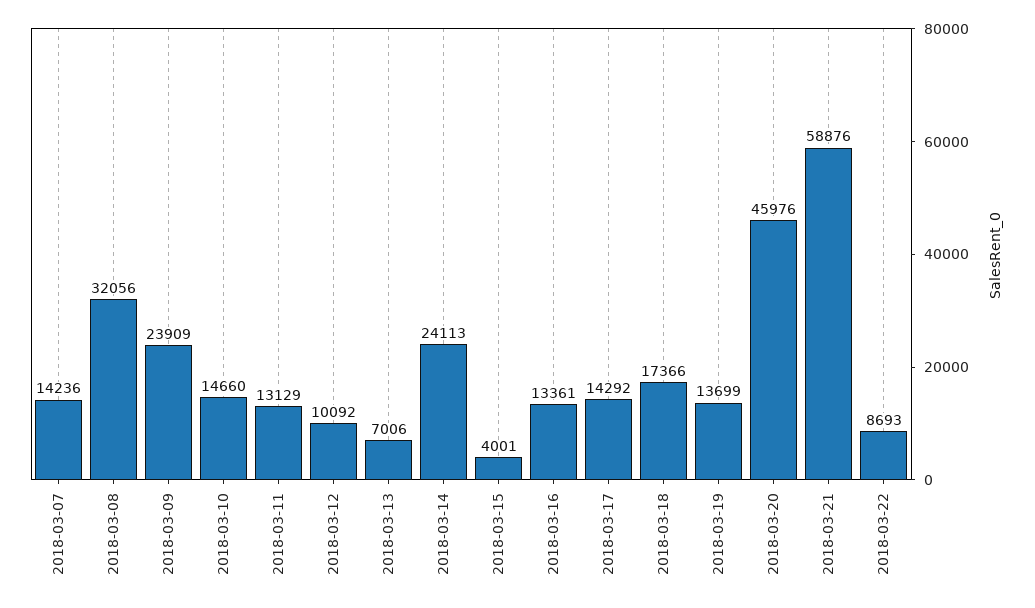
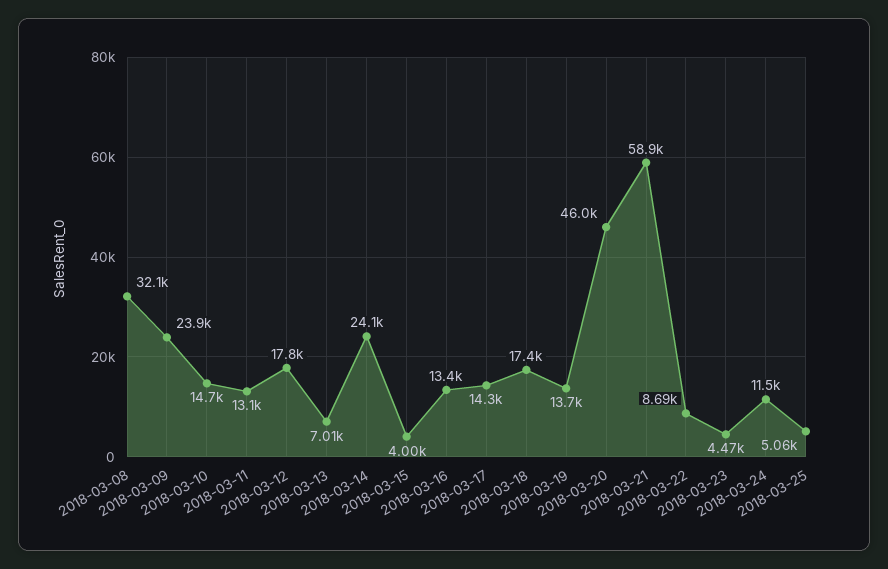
2018-03-07: 14236 -> none
2018-03-12: 10092 -> 17800
2018-03-23: none -> 4470
2018-03-24: none -> 11500
2018-03-25: none -> 5060

